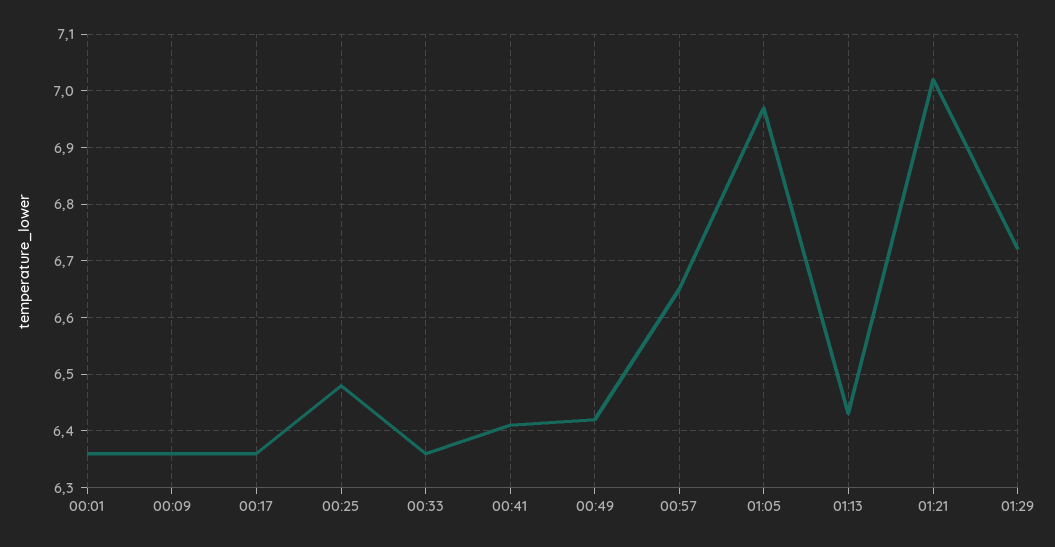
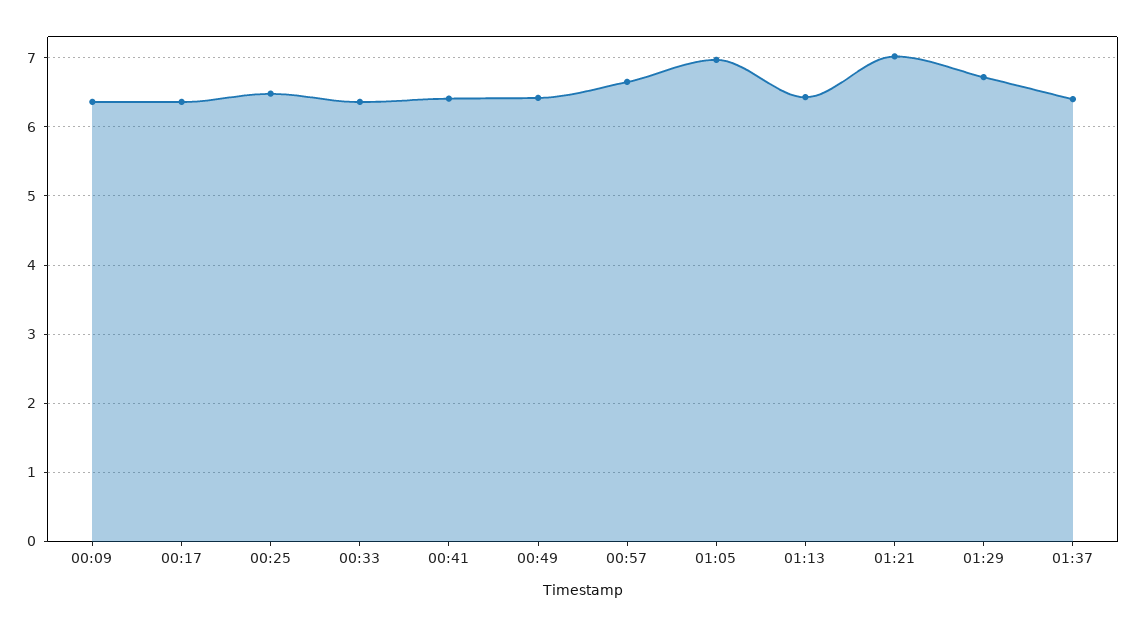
00:01: 6.35 -> none
01:37: none -> 6.4

